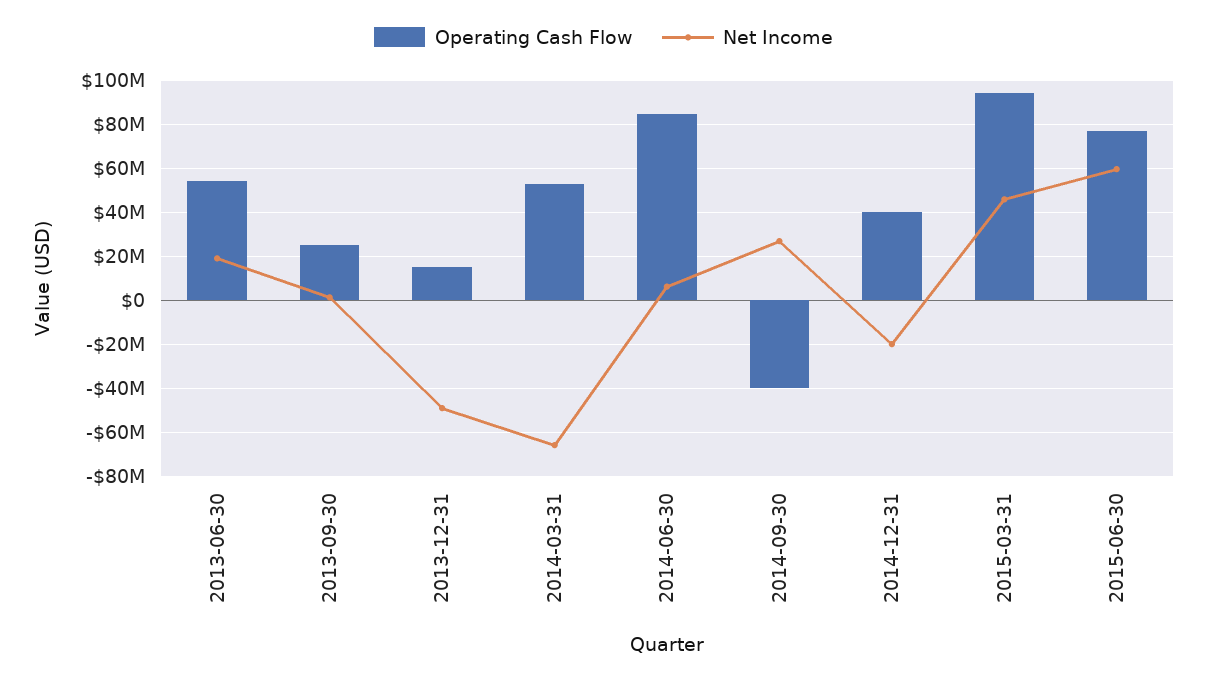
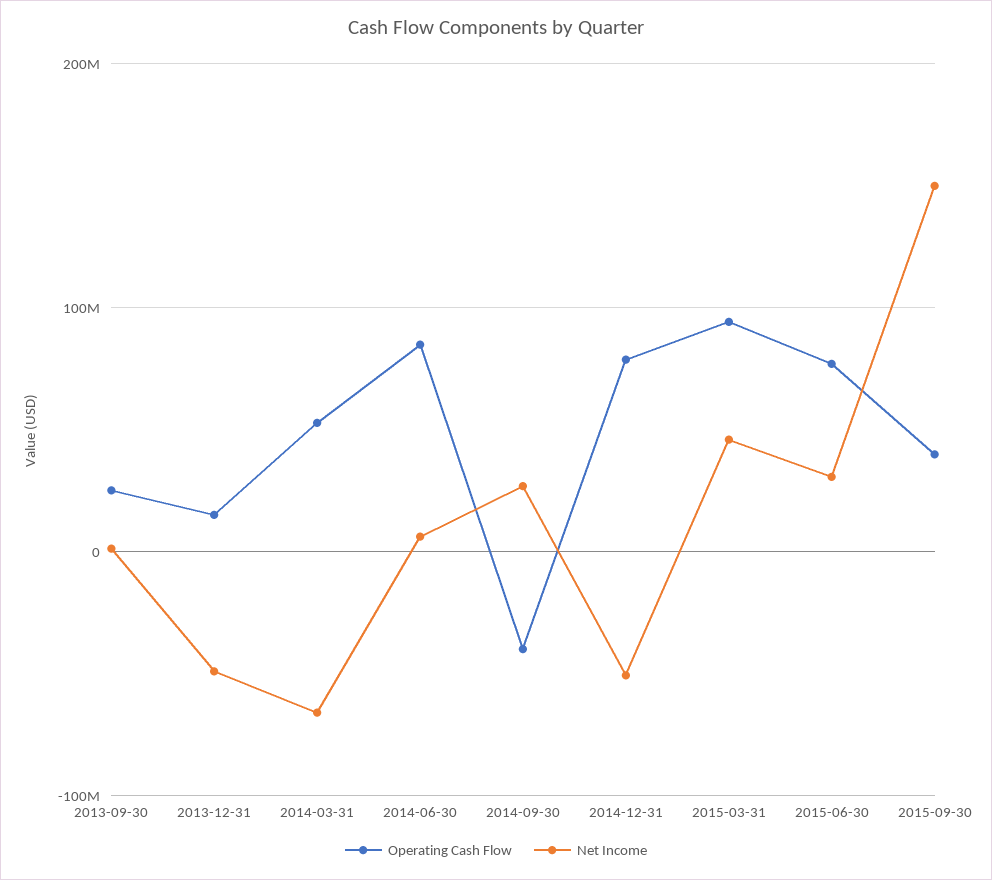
Operating Cash Flow, 2013-06-30: 55000000 -> none
Net Income, 2013-06-30: 20000000 -> none
Operating Cash Flow, 2014-12-31: 40000000 -> 80000000
Net Income, 2014-12-31: -20000000 -> -50000000
Net Income, 2015-06-30: 60000000 -> 30000000
Operating Cash Flow, 2015-09-30: none -> 40000000
Net Income, 2015-09-30: none -> 150000000

